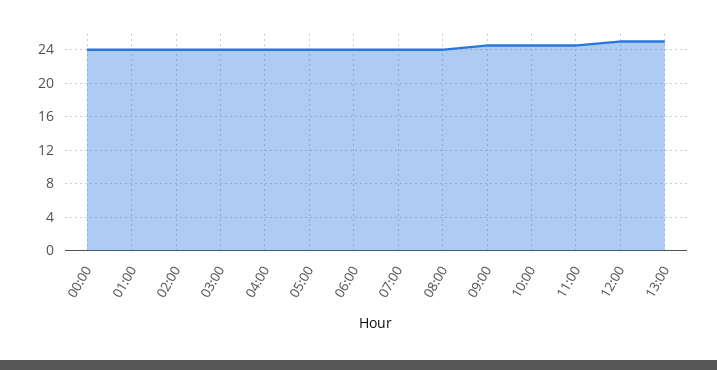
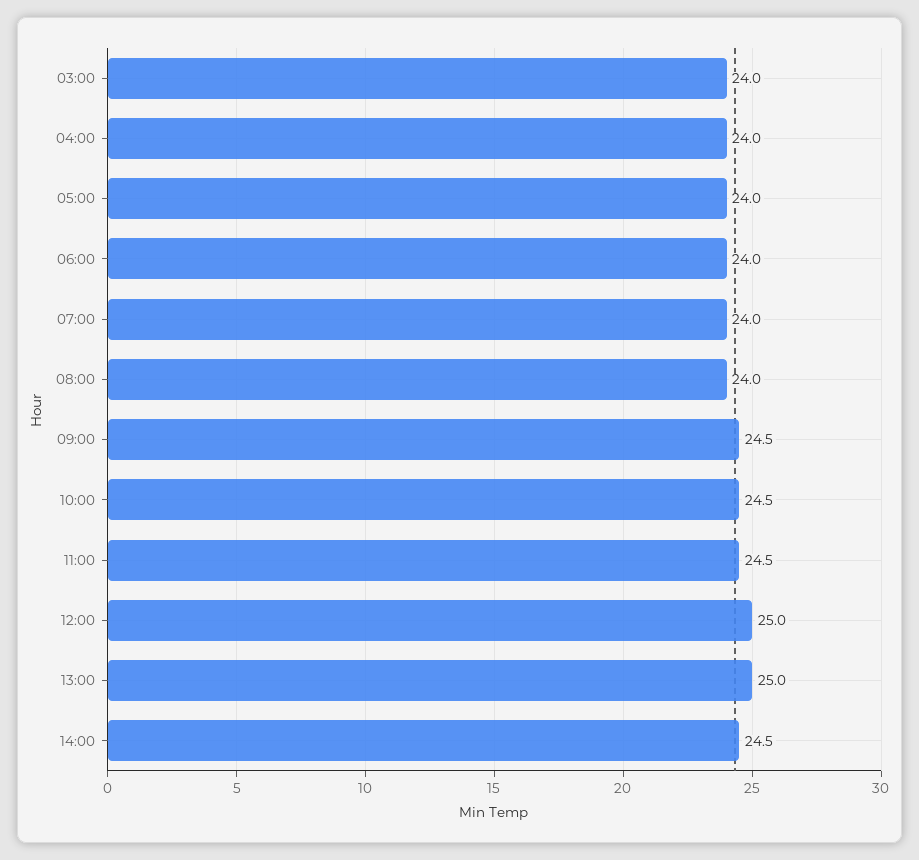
00:00: 24 -> none
01:00: 24 -> none
02:00: 24 -> none
14:00: none -> 24.5

